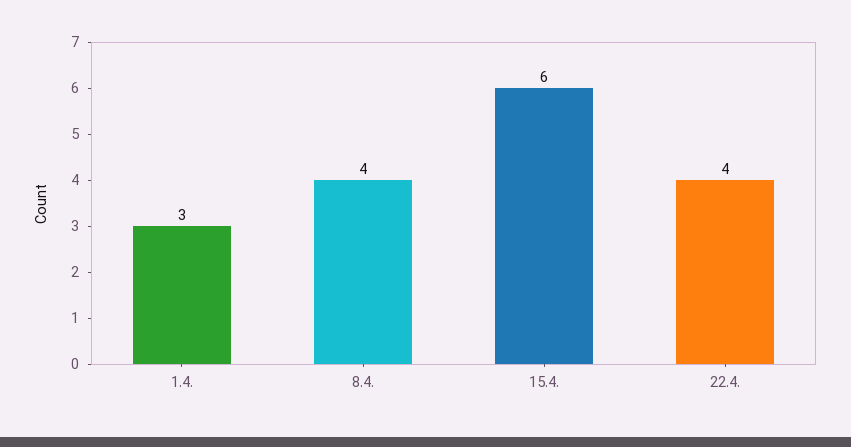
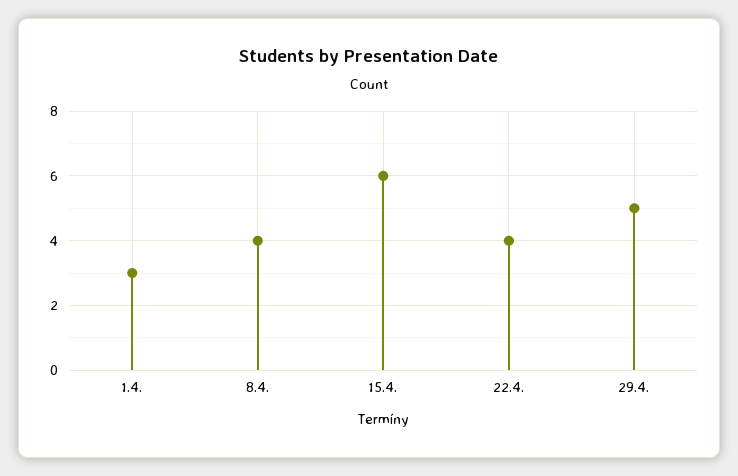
29.4.: none -> 5

